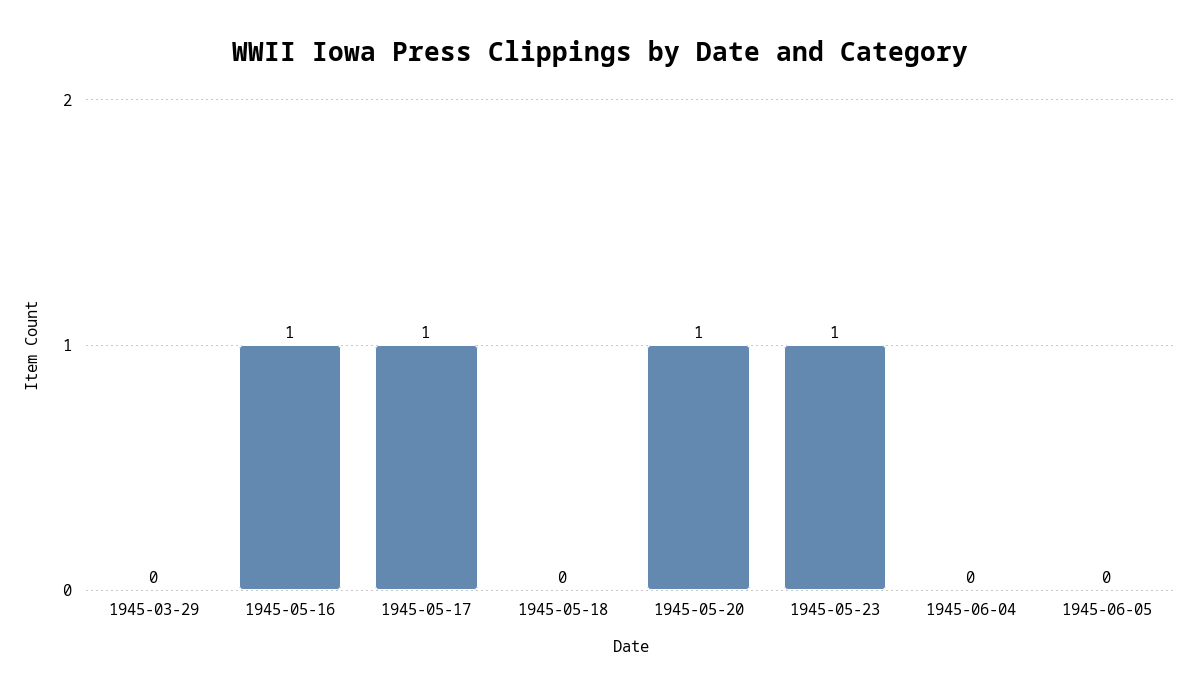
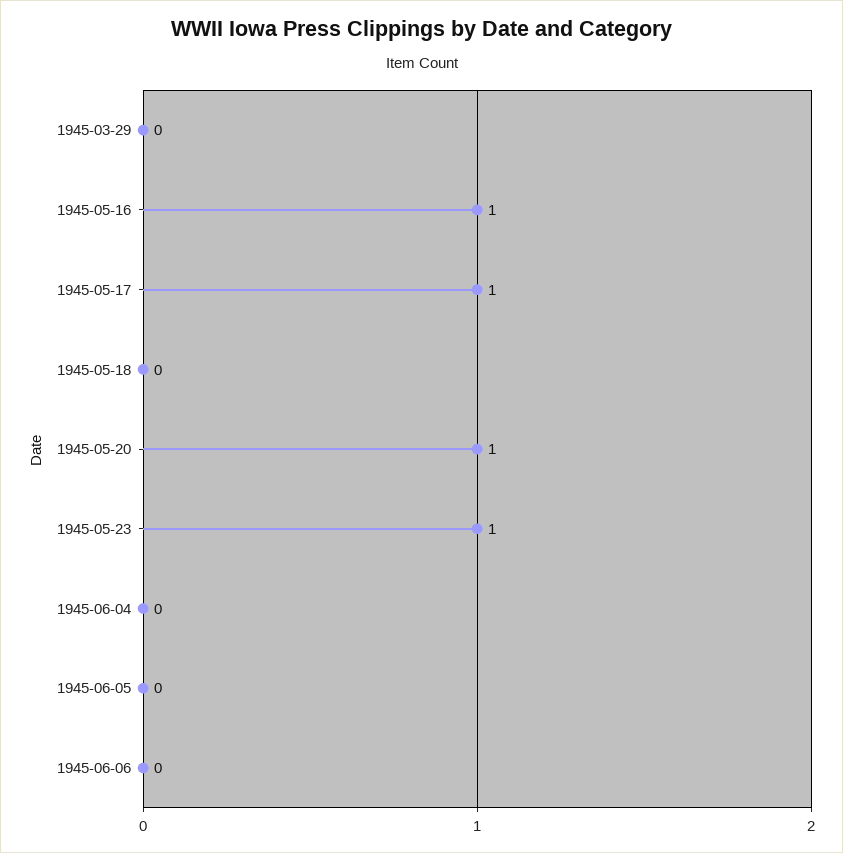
1945-06-06: none -> 0

